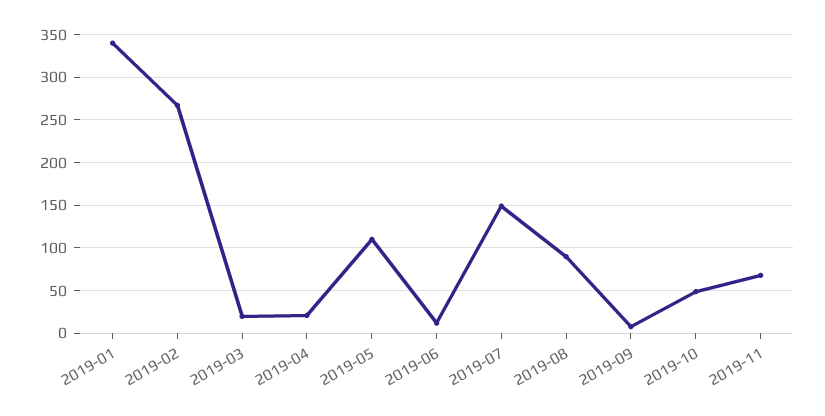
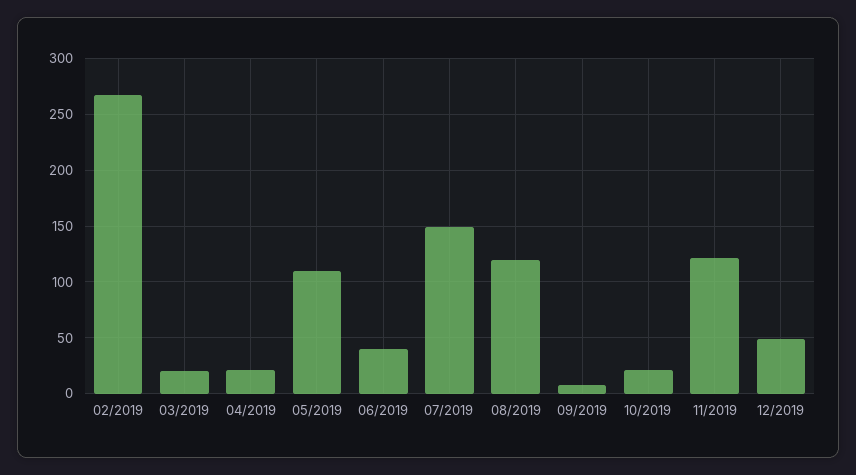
2019-01: 340 -> none
2019-06: 10 -> 40
2019-08: 90 -> 120
2019-10: 50 -> 20
2019-11: 70 -> 120
12/2019: none -> 50

